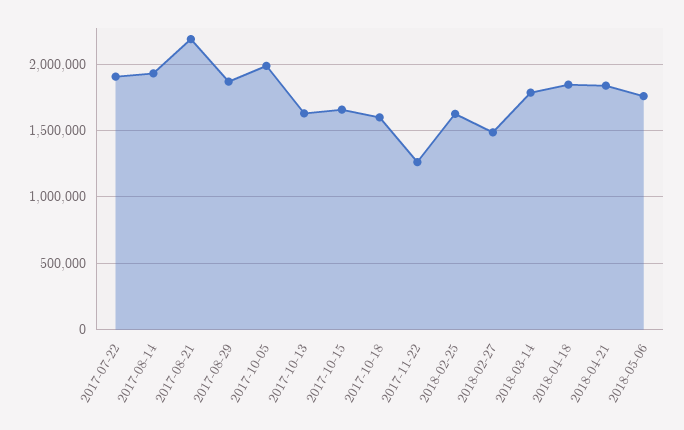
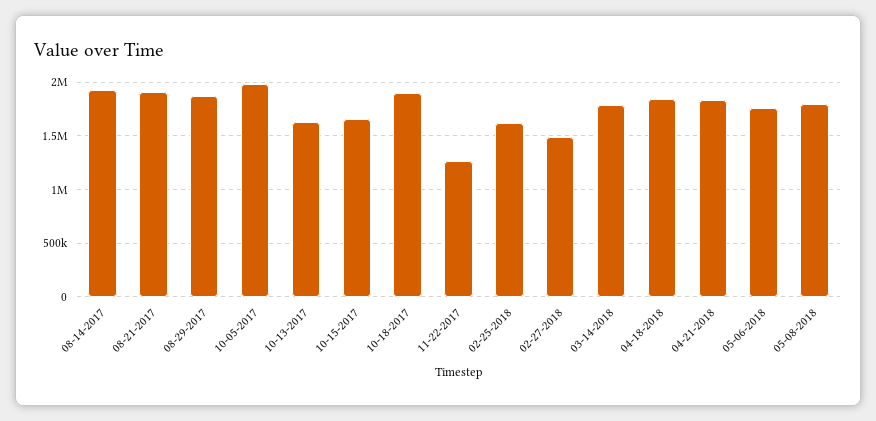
2017-07-22: 1900000 -> none
2017-08-21: 2200000 -> 1900000
2017-10-18: 1600000 -> 1900000
05-08-2018: none -> 1800000

